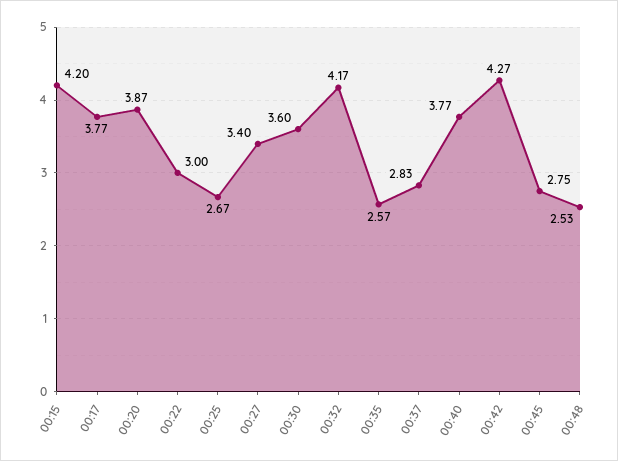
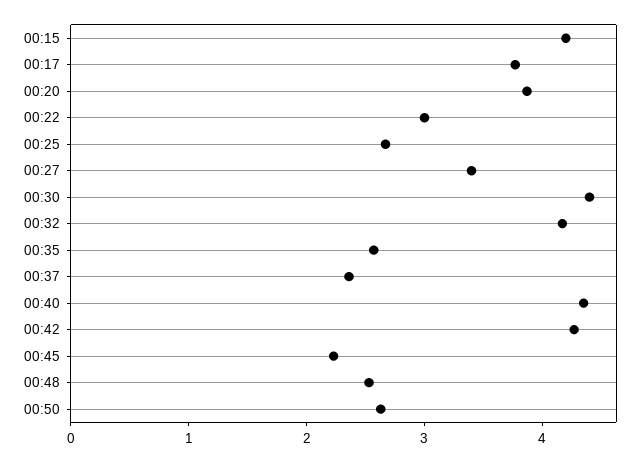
00:30: 3.6 -> 4.4
00:37: 2.83 -> 2.4
00:40: 3.77 -> 4.4
00:45: 2.75 -> 2.2
00:50: none -> 2.6

